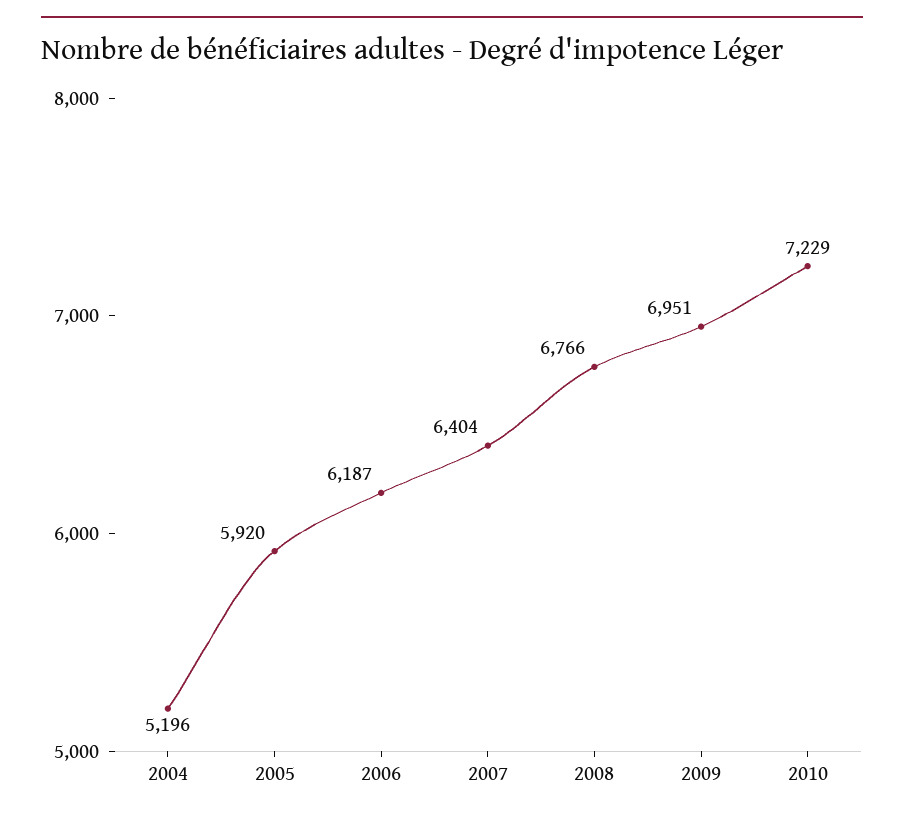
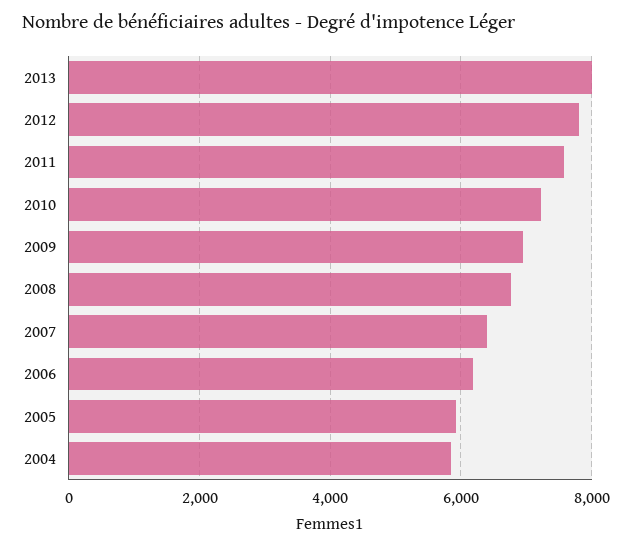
2004: 5196 -> 5800
2013: none -> 8000
2012: none -> 7800
2011: none -> 7600

